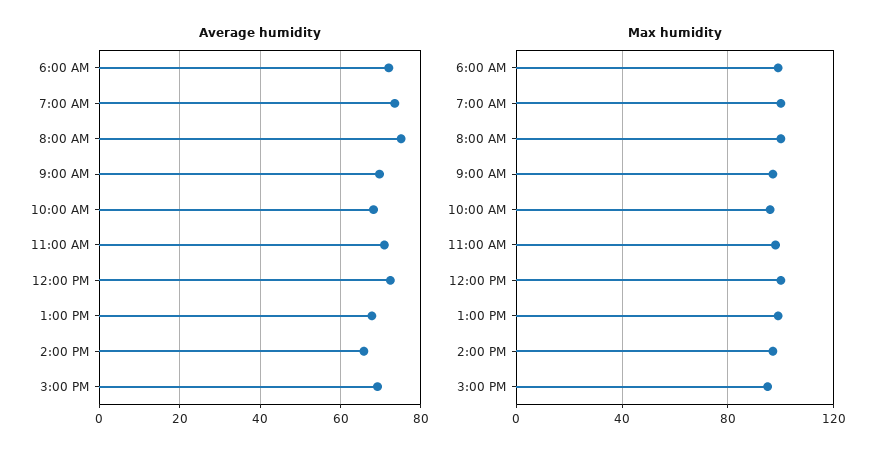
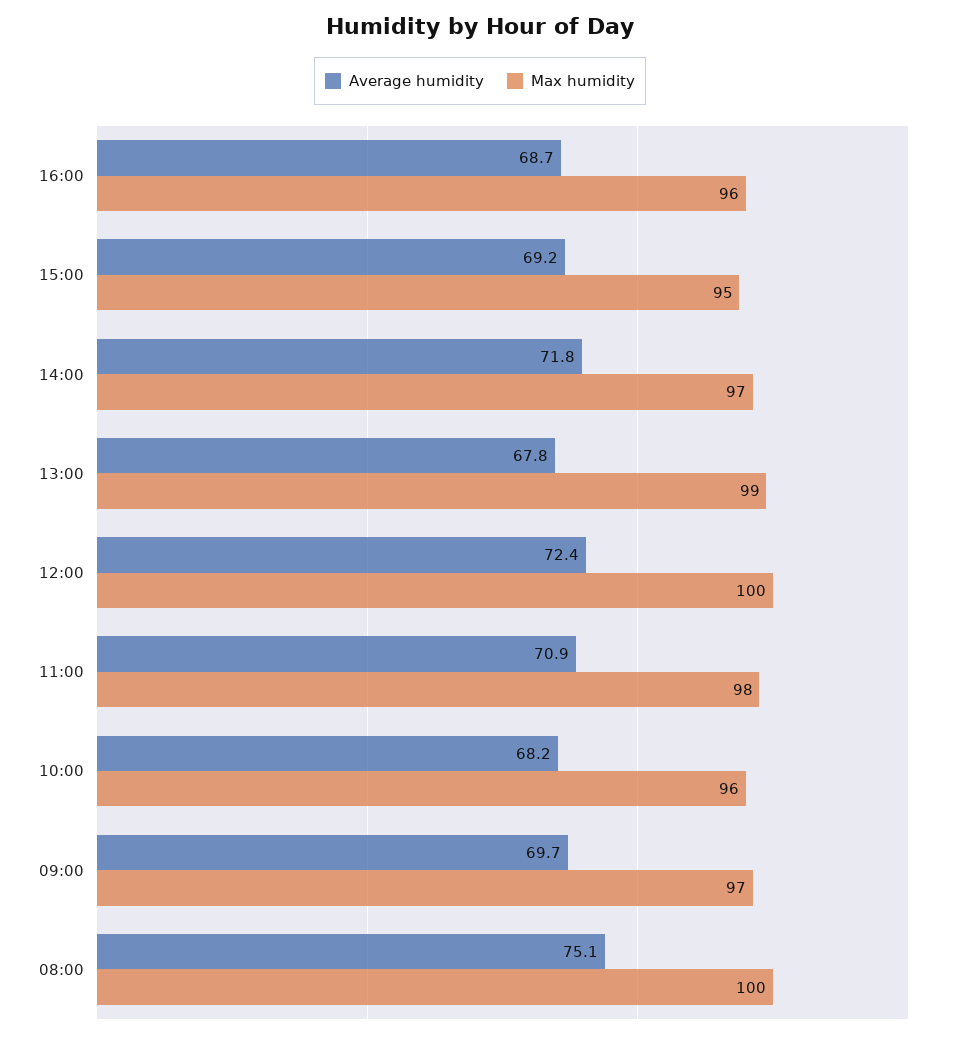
Average humidity, 6:00 AM: 72 -> none
Average humidity, 7:00 AM: 74 -> none
Average humidity, 2:00 PM: 66 -> 71.8
Max humidity, 6:00 AM: 100 -> none
Max humidity, 7:00 AM: 100 -> none
Average humidity, 16:00: none -> 68.7
Max humidity, 16:00: none -> 96

